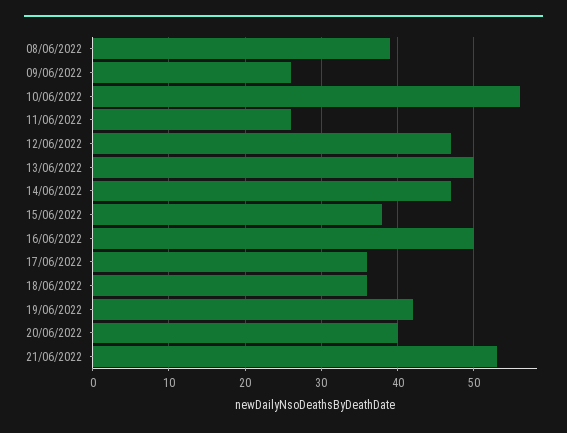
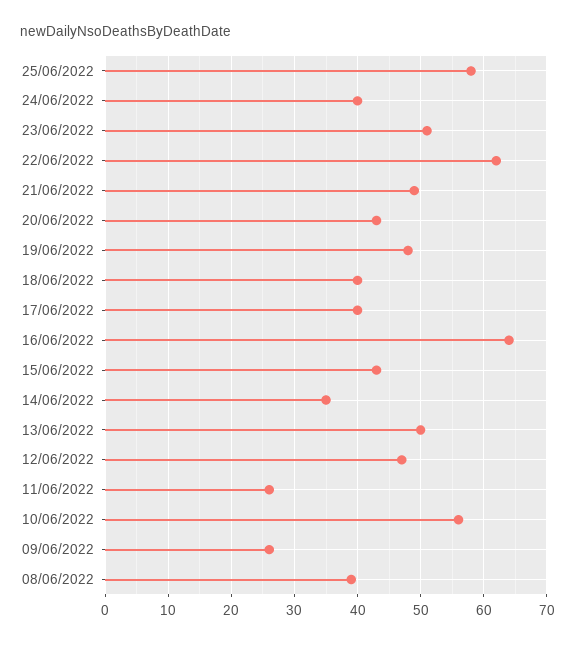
14/06/2022: 47 -> 35
15/06/2022: 38 -> 43
16/06/2022: 50 -> 64
17/06/2022: 36 -> 40
18/06/2022: 36 -> 40
19/06/2022: 42 -> 48
20/06/2022: 40 -> 43
21/06/2022: 53 -> 49
25/06/2022: none -> 58
24/06/2022: none -> 40
23/06/2022: none -> 51
22/06/2022: none -> 62

